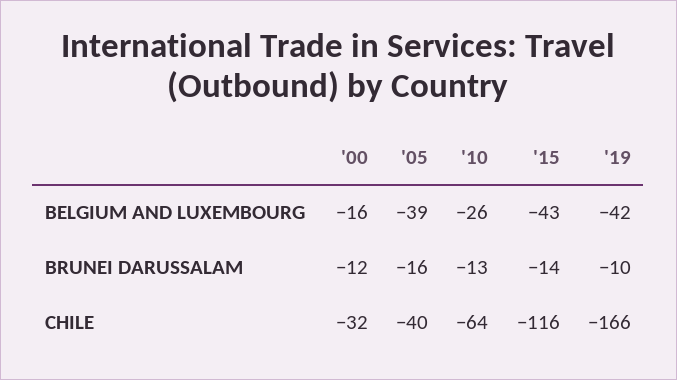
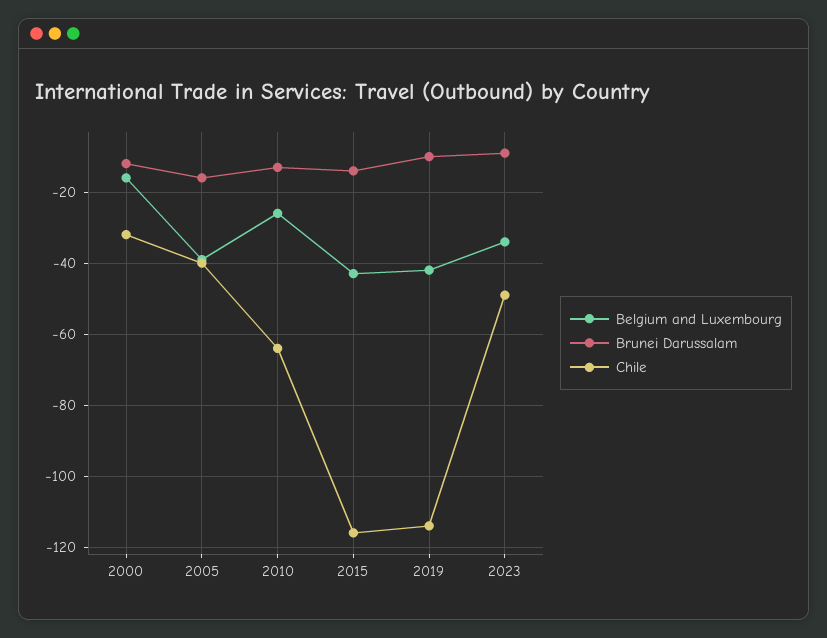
CHILE, '19: -166 -> -115
BELGIUM AND LUXEMBOURG, 2023: none -> -35
BRUNEI DARUSSALAM, 2023: none -> -10
CHILE, 2023: none -> -50

